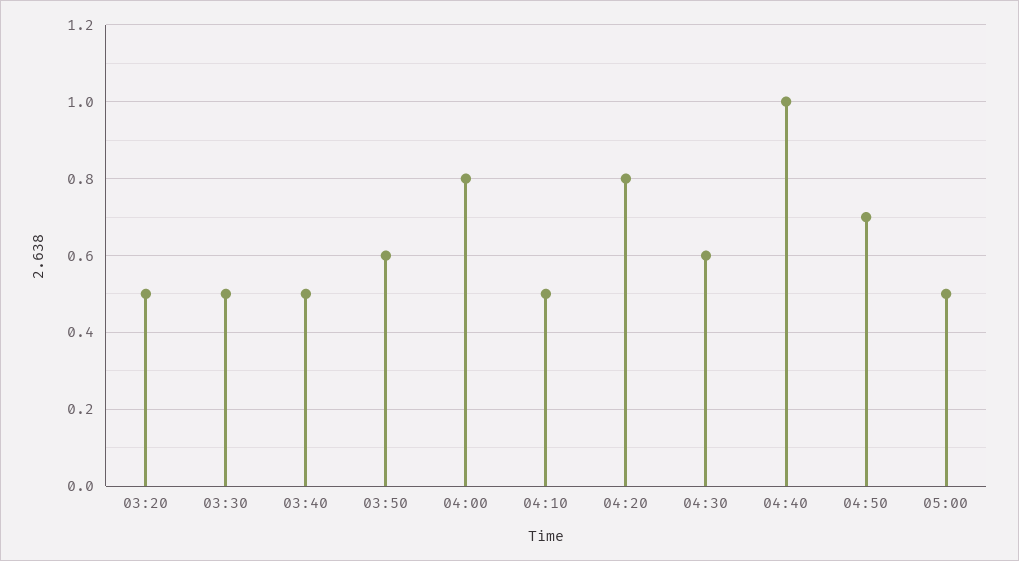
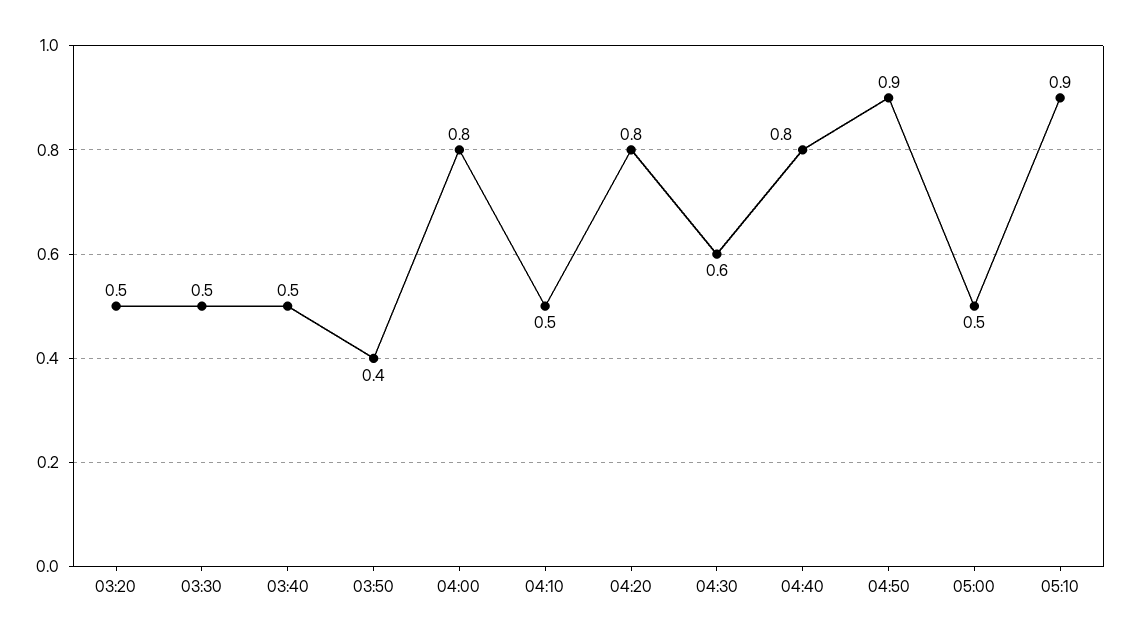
03:50: 0.6 -> 0.4
04:40: 1 -> 0.8
04:50: 0.7 -> 0.9
05:10: none -> 0.9

